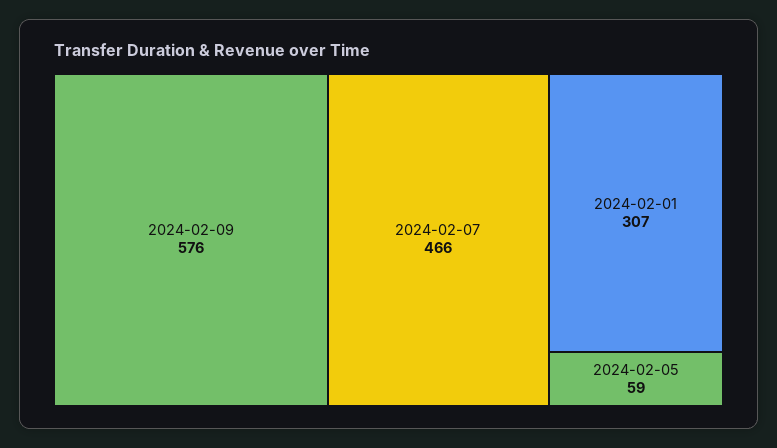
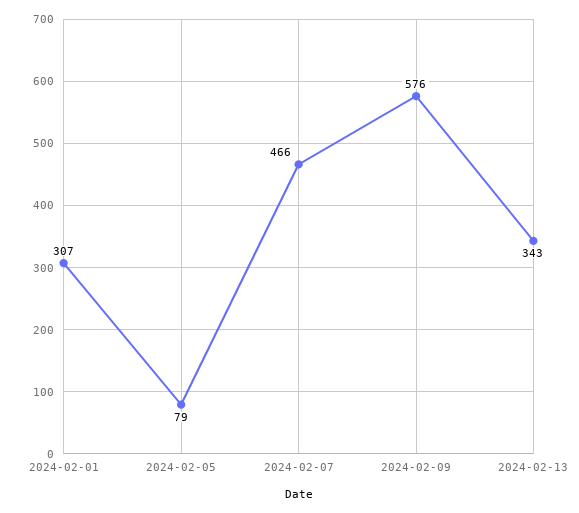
2024-02-05: 59 -> 79
2024-02-13: none -> 343

